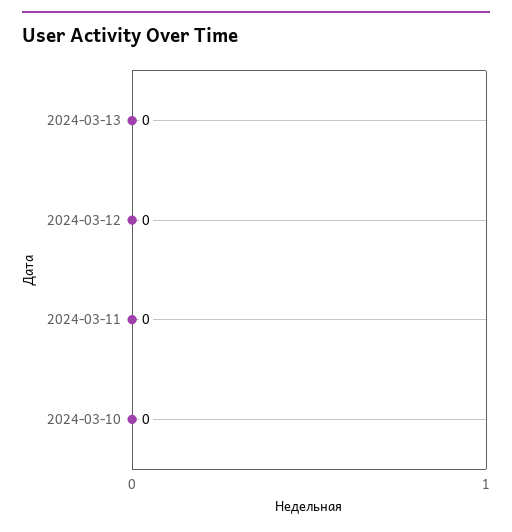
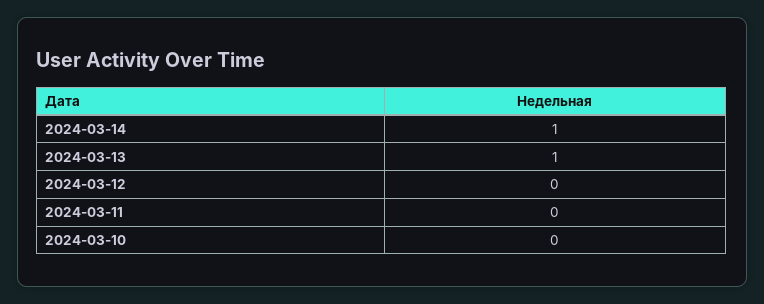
2024-03-13: 0 -> 1
2024-03-14: none -> 1

